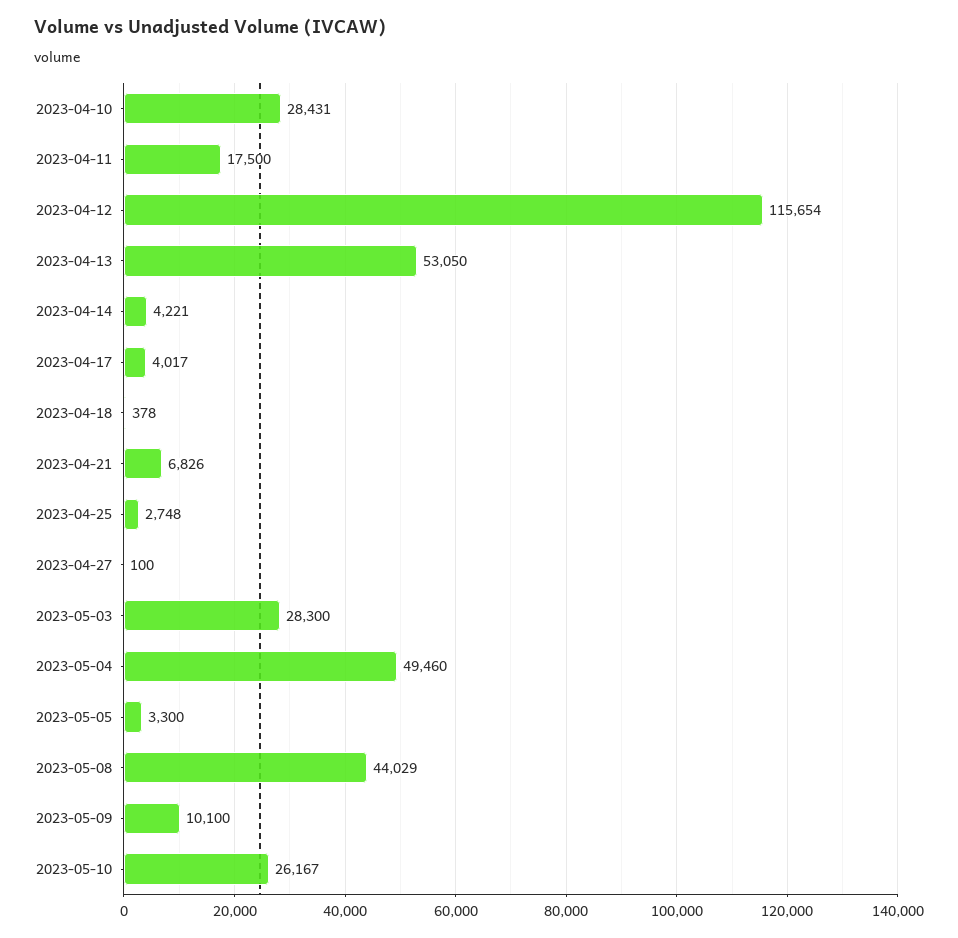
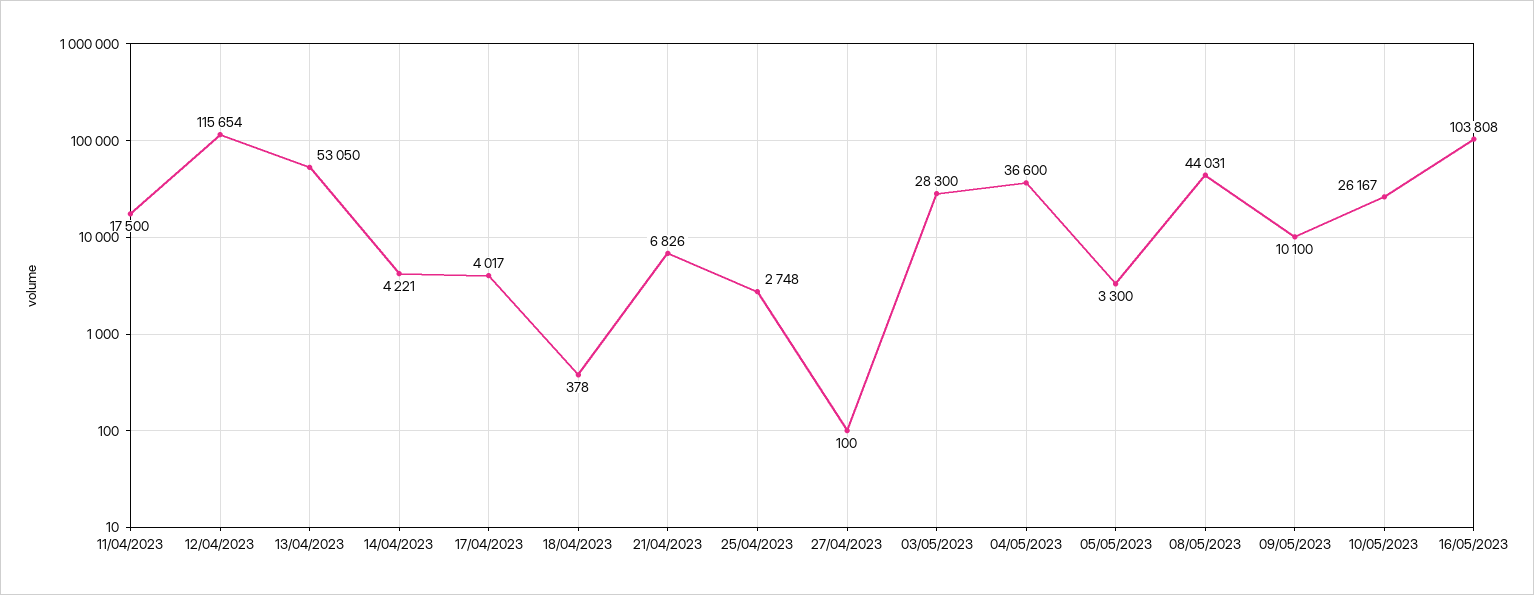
2023-04-10: 28431 -> none
2023-05-04: 49460 -> 36600
2023-05-08: 44029 -> 44031
16/05/2023: none -> 103808

